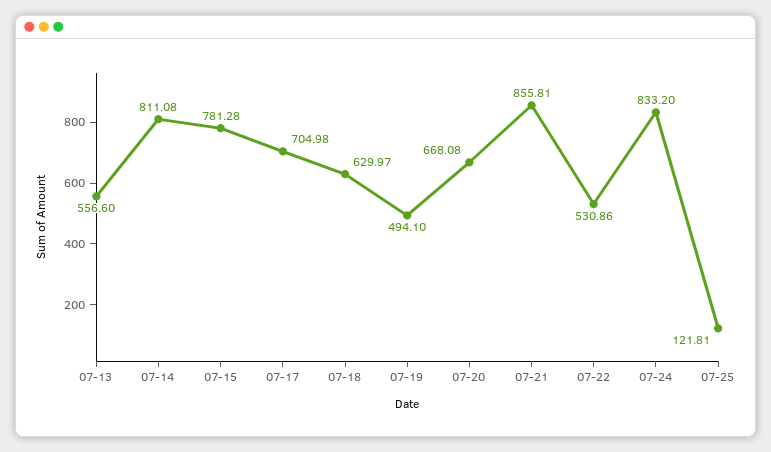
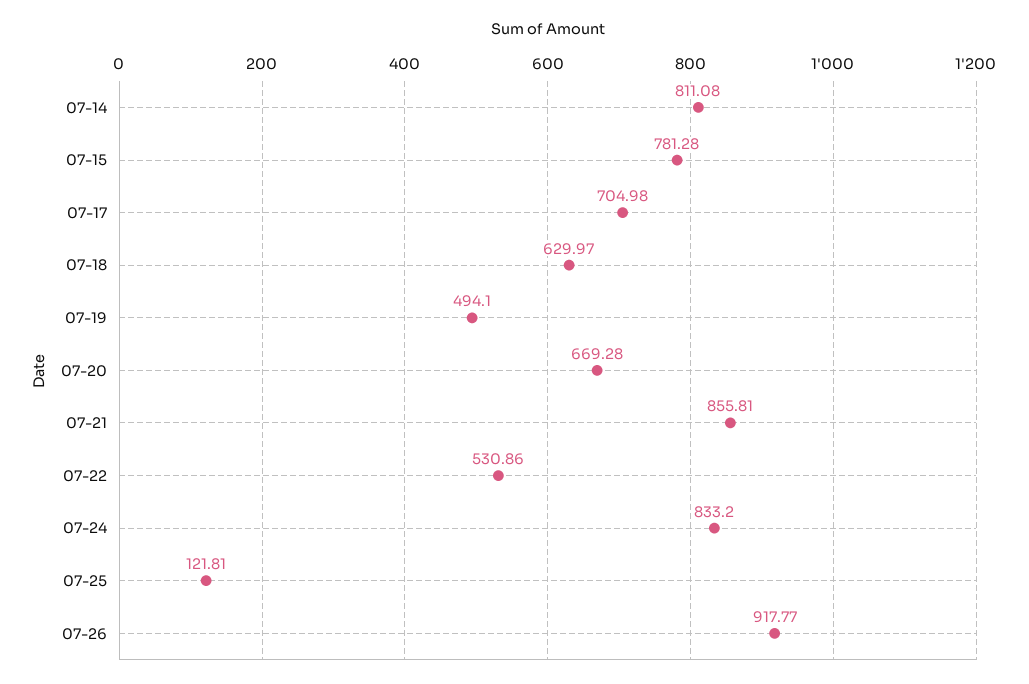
07-13: 556.6 -> none
07-20: 668.08 -> 669.28
07-26: none -> 917.77

